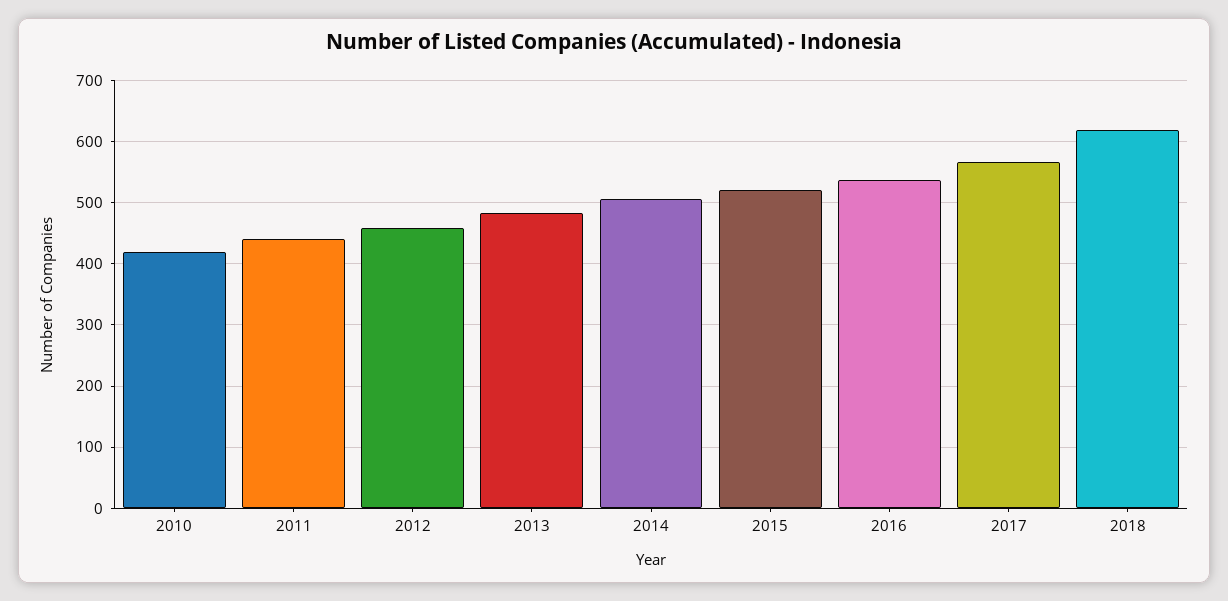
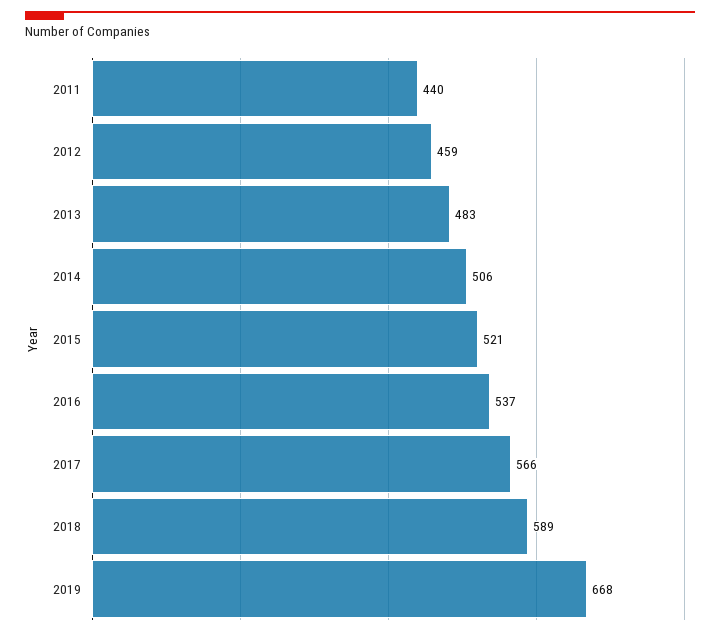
2010: 420 -> none
2018: 620 -> 589
2019: none -> 668

